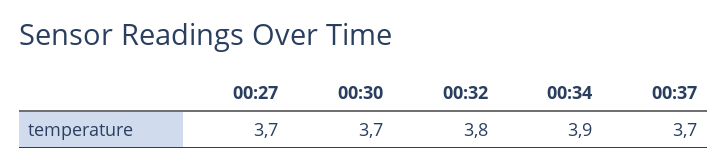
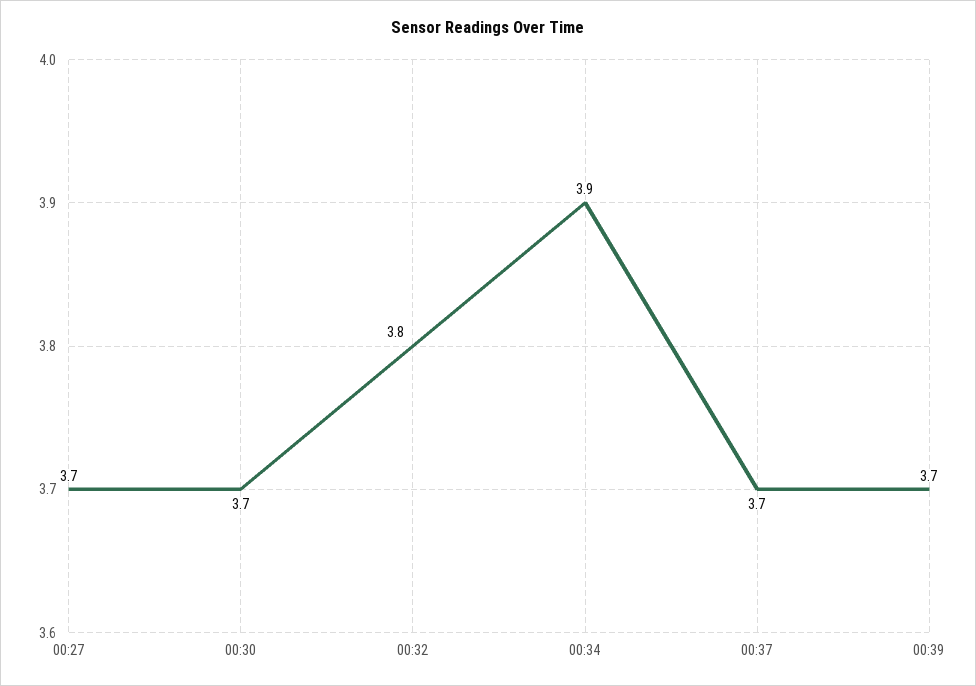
00:39: none -> 3.7

